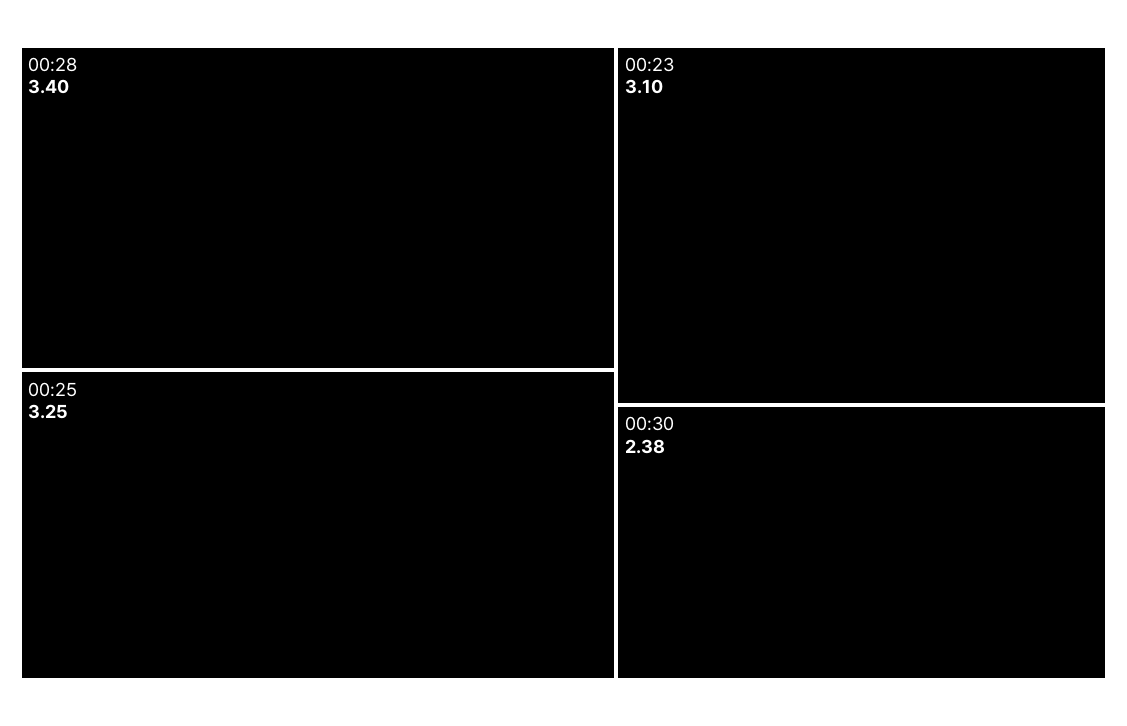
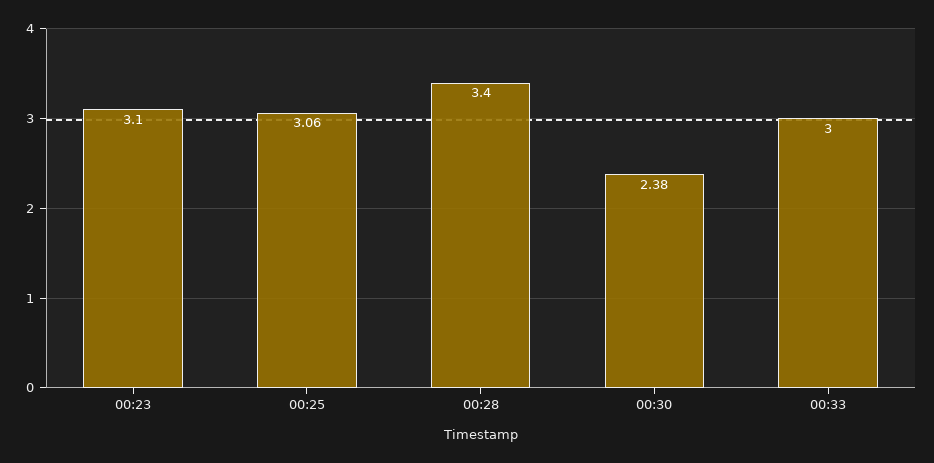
00:25: 3.25 -> 3.06
00:33: none -> 3

